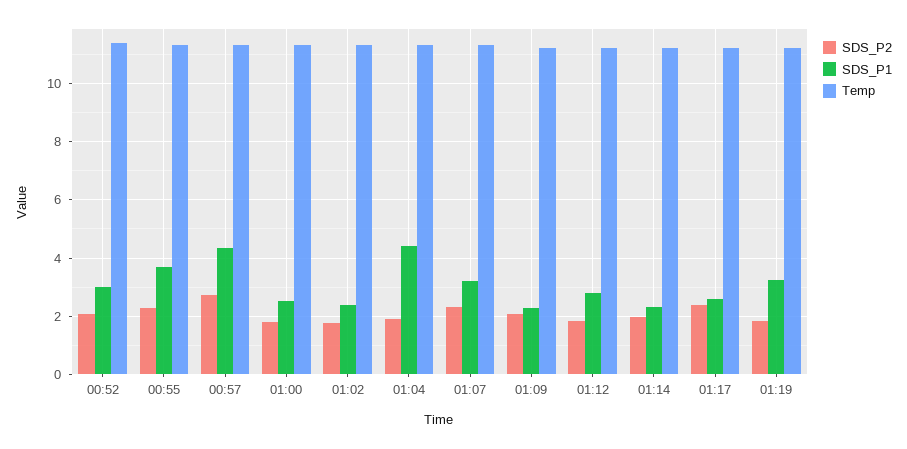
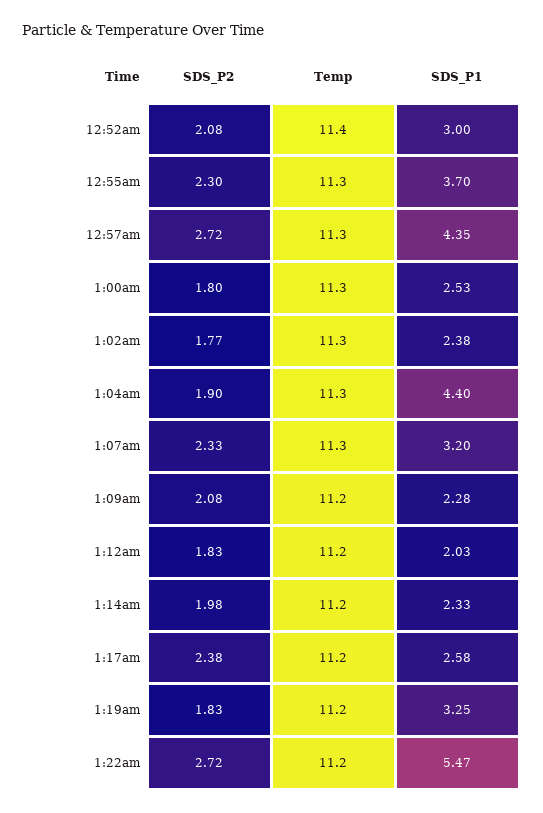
SDS_P1, 01:12: 2.75 -> 2.03
SDS_P2, 1:22am: none -> 2.72
Temp, 1:22am: none -> 11.2
SDS_P1, 1:22am: none -> 5.47

